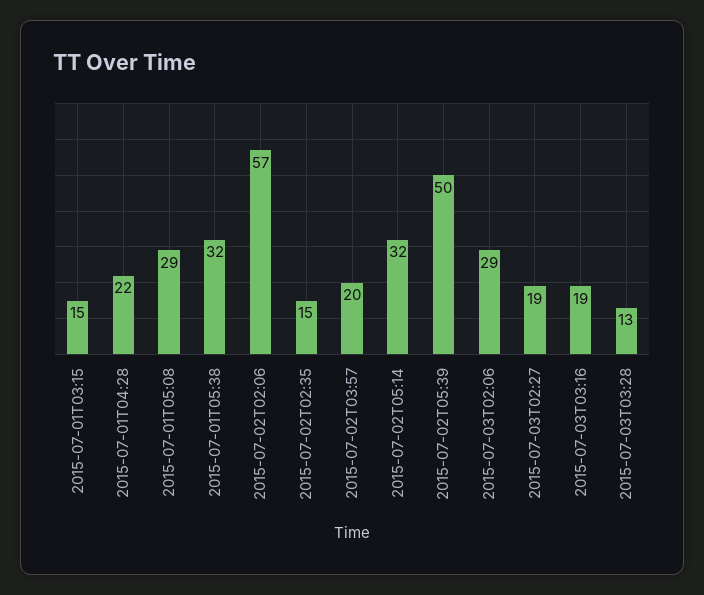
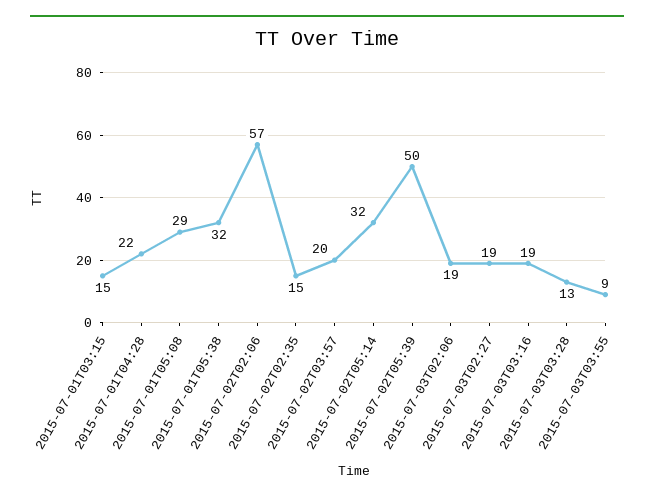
2015-07-03T02:06: 29 -> 19
2015-07-03T03:55: none -> 9

